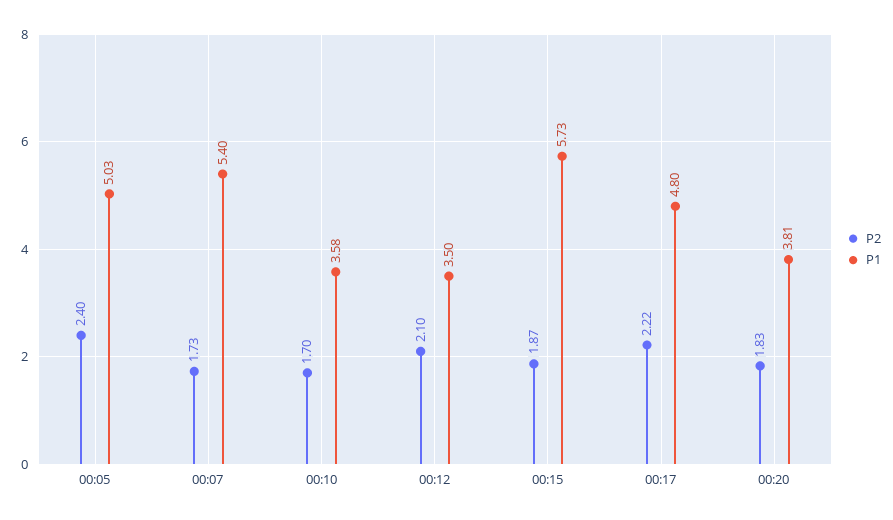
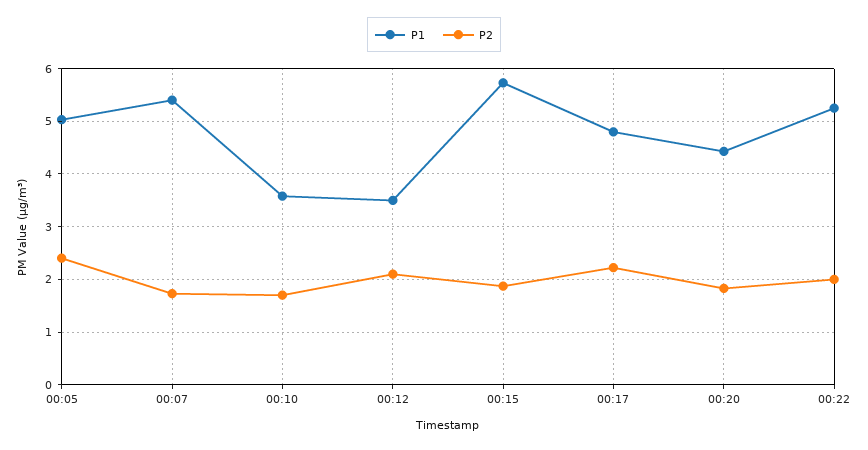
P1, 00:20: 3.81 -> 4.4
P1, 00:22: none -> 5.2
P2, 00:22: none -> 2

